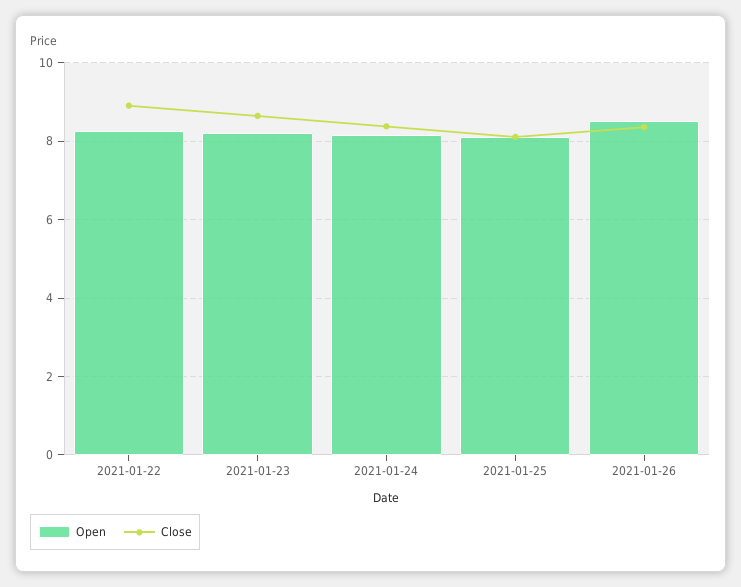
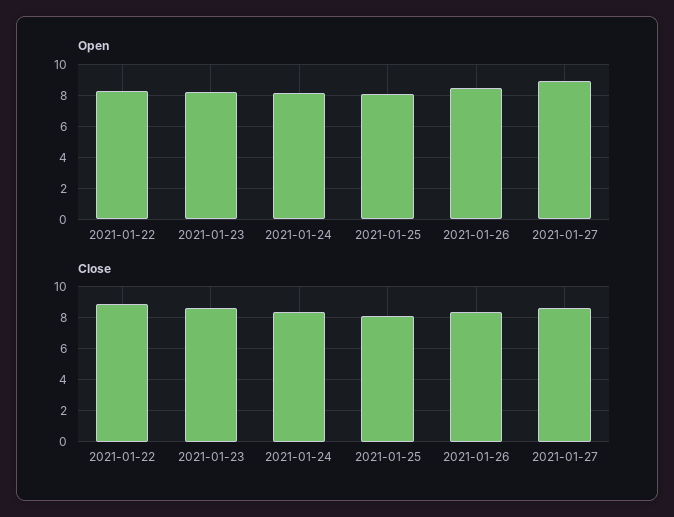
Open, 2021-01-27: none -> 9
Close, 2021-01-27: none -> 8.5

